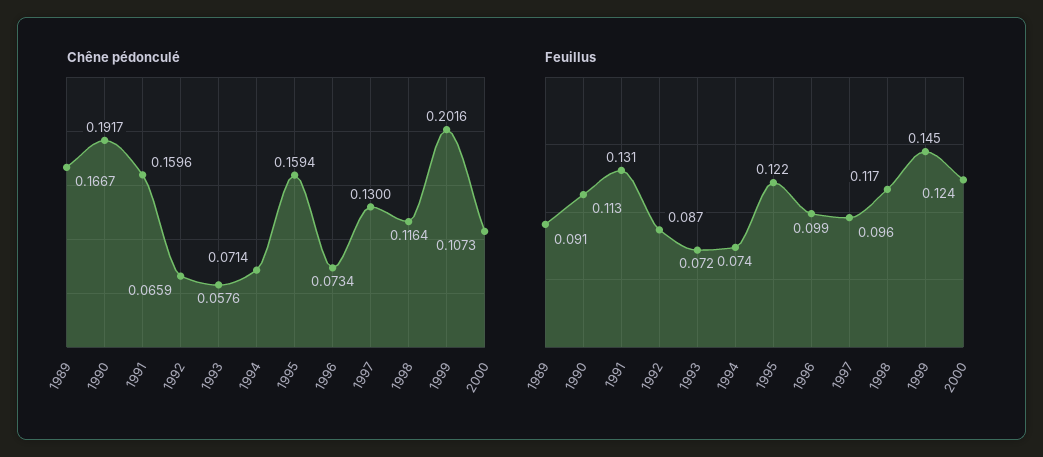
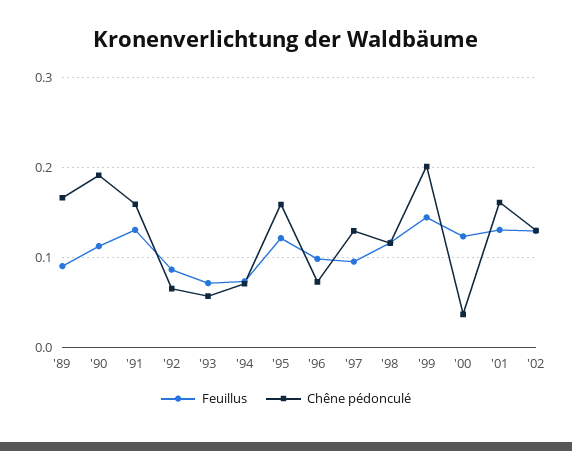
Chêne pédonculé, 2000: 0.1073 -> 0.04
Feuillus, '01: none -> 0.13
Chêne pédonculé, '01: none -> 0.16
Feuillus, '02: none -> 0.13
Chêne pédonculé, '02: none -> 0.13

